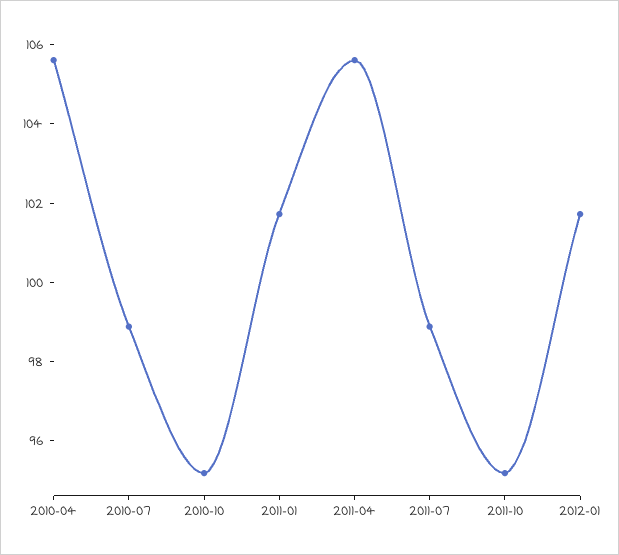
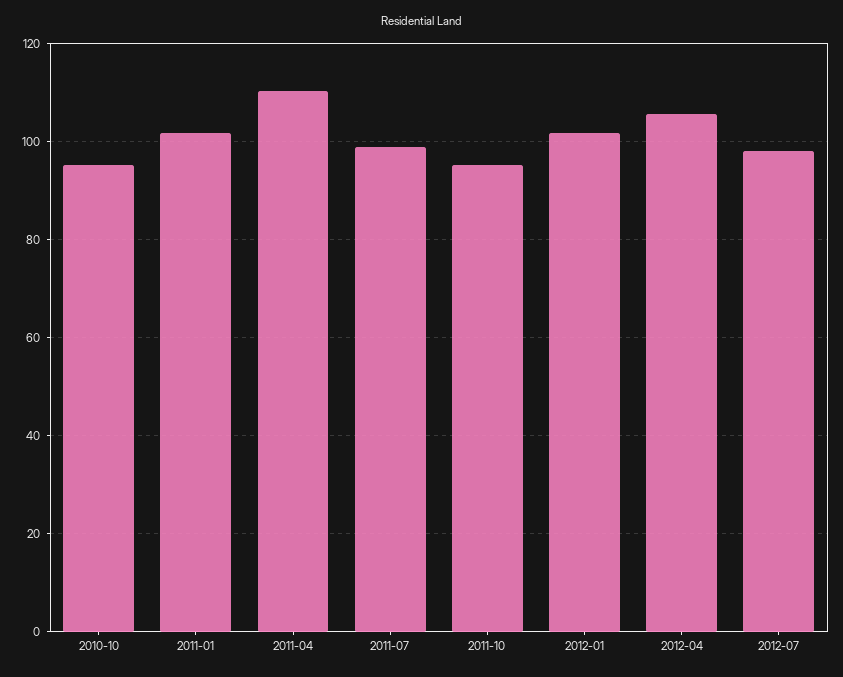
2010-04: 105.5 -> none
2010-07: 99 -> none
2011-04: 105.5 -> 110
2012-04: none -> 106
2012-07: none -> 98

